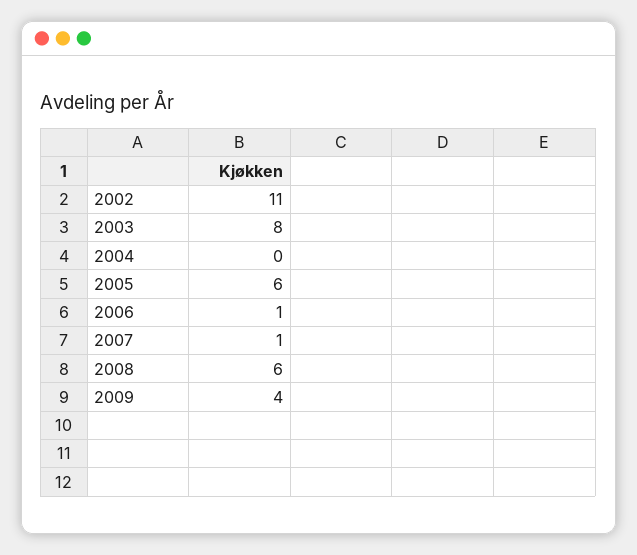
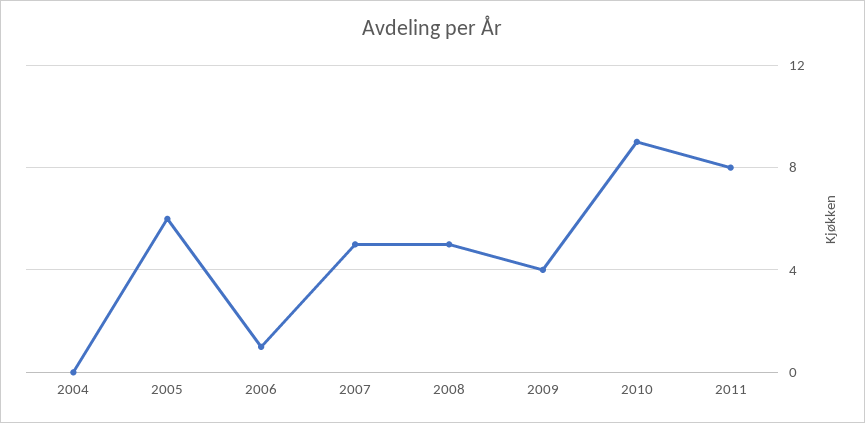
2002: 11 -> none
2003: 8 -> none
2007: 1 -> 5
2008: 6 -> 5
2010: none -> 9
2011: none -> 8

